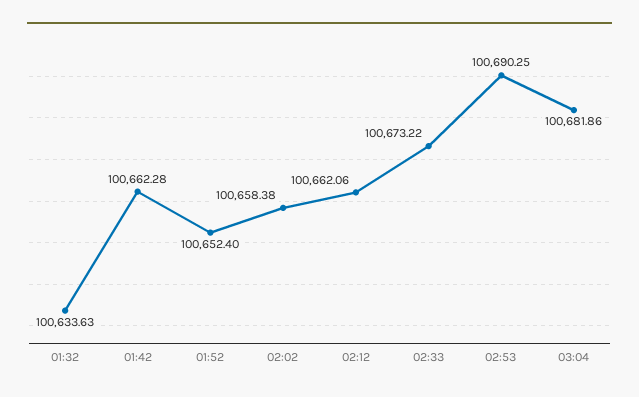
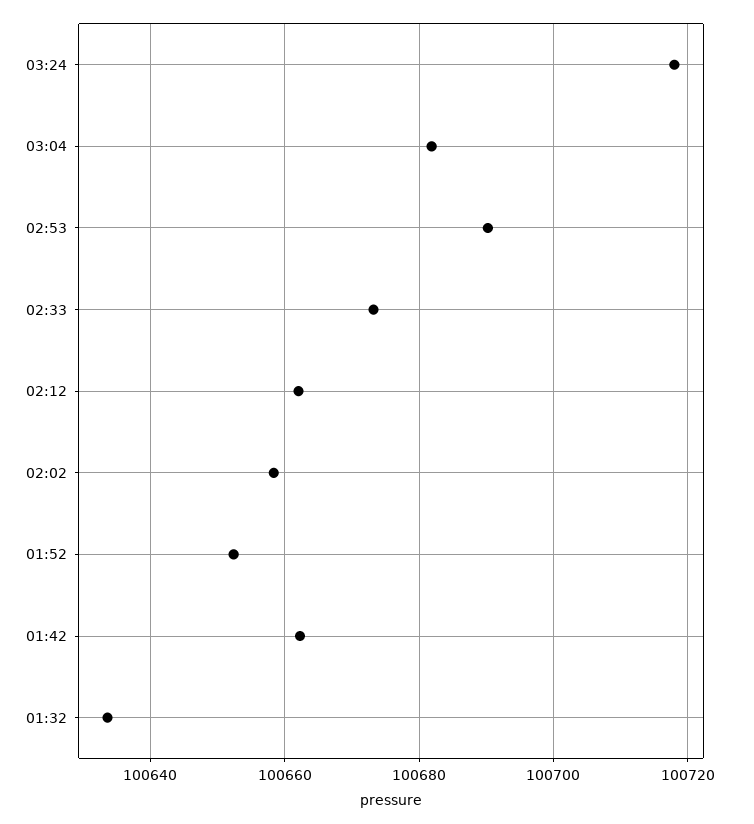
03:24: none -> 100718

